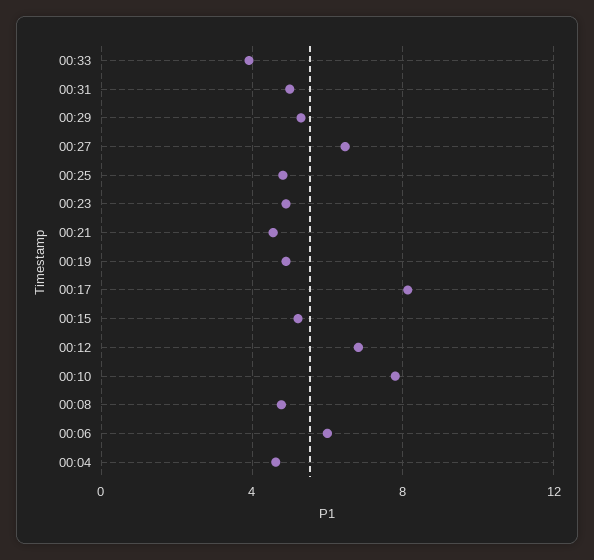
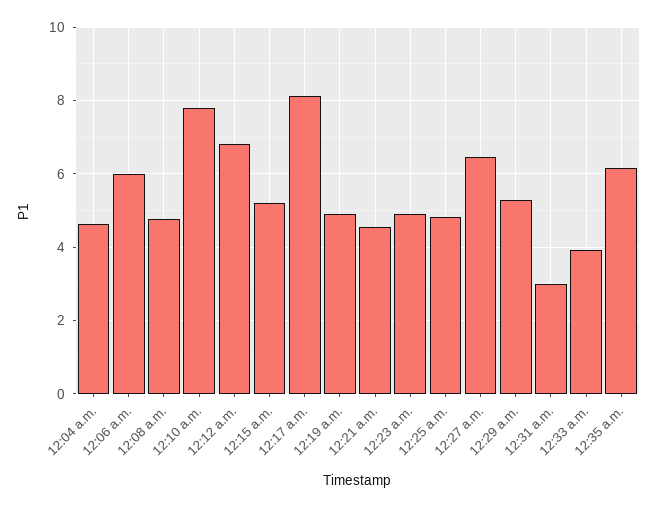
00:31: 5 -> 3
12:35 a.m.: none -> 6.2

